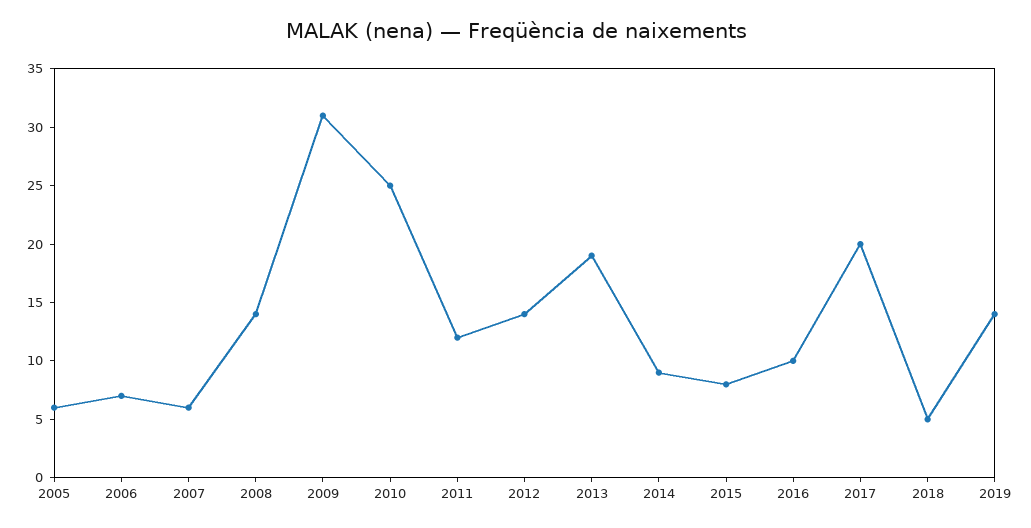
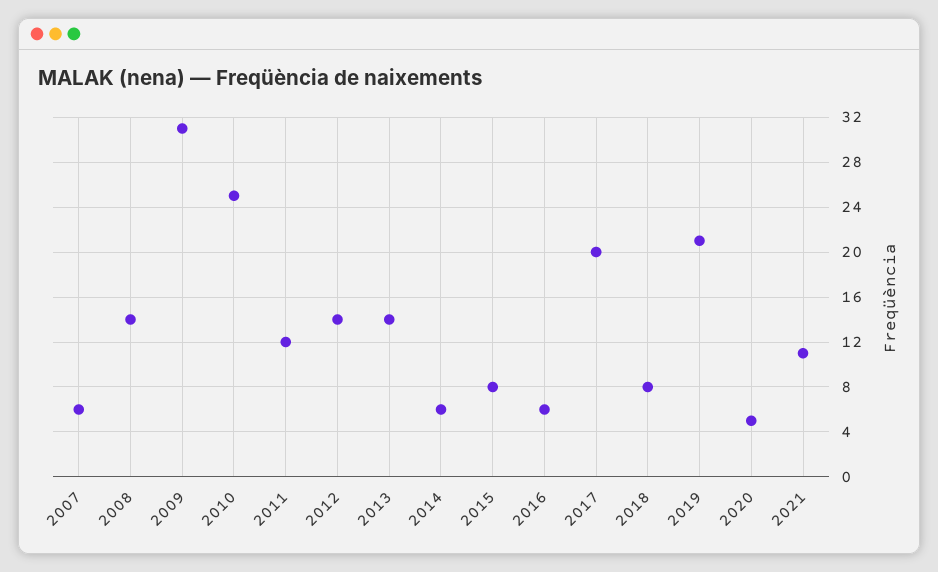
2005: 6 -> none
2006: 7 -> none
2013: 19 -> 14
2014: 9 -> 6
2016: 10 -> 6
2018: 5 -> 8
2019: 14 -> 21
2020: none -> 5
2021: none -> 11

